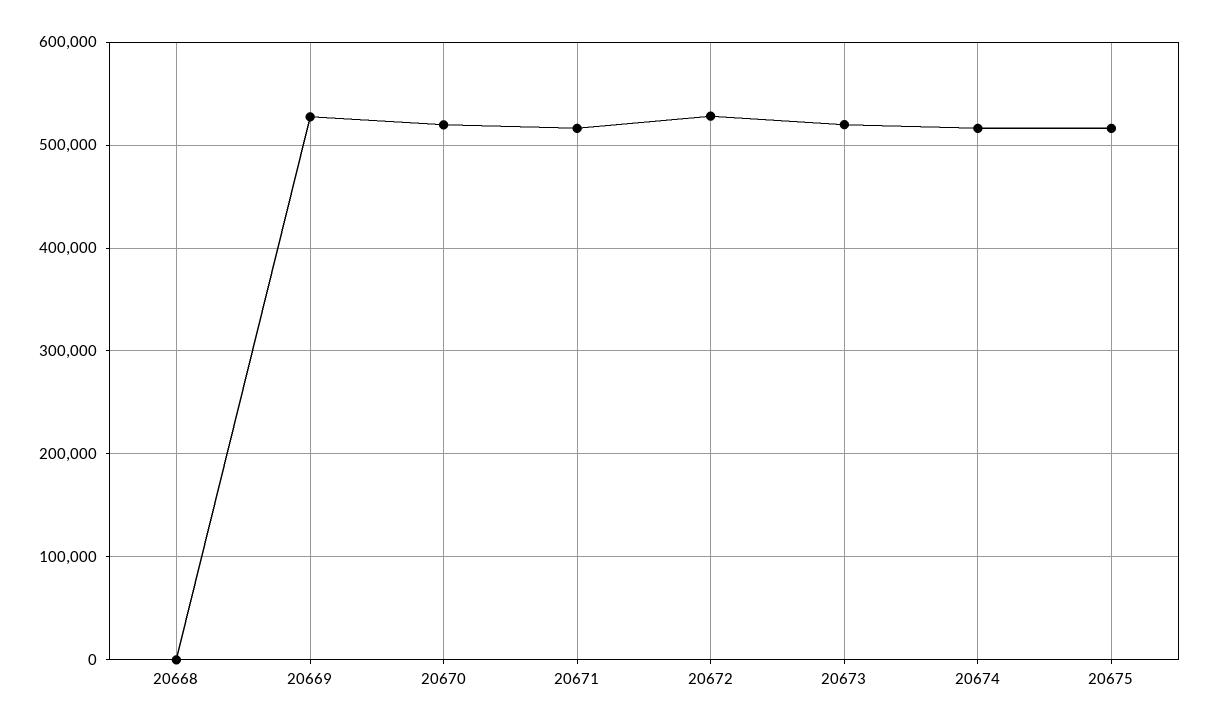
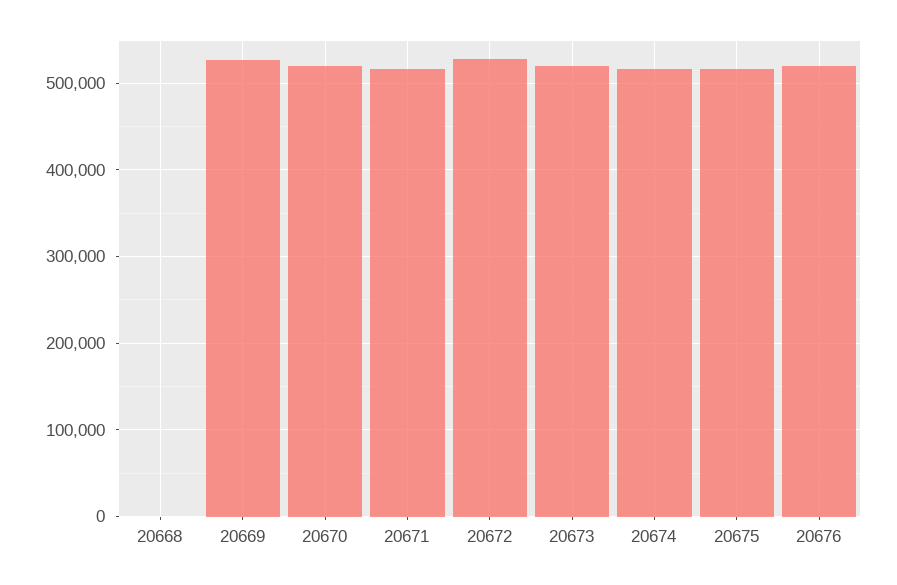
20676: none -> 520000

